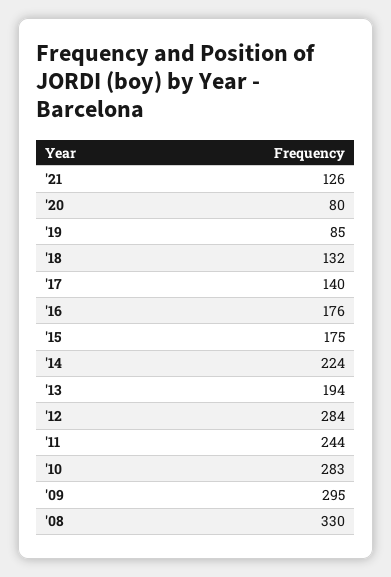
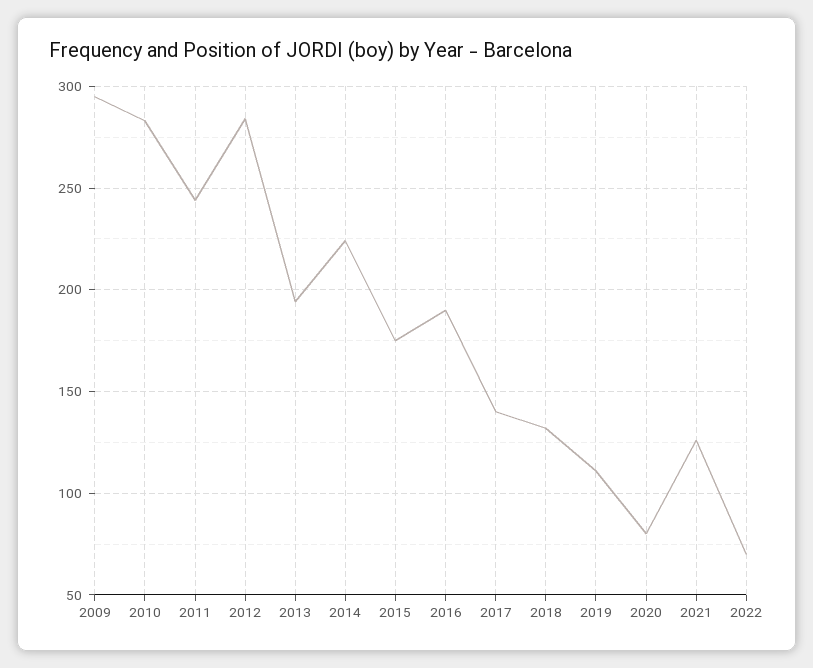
'19: 85 -> 110
'16: 176 -> 190
'08: 330 -> none
2022: none -> 70

